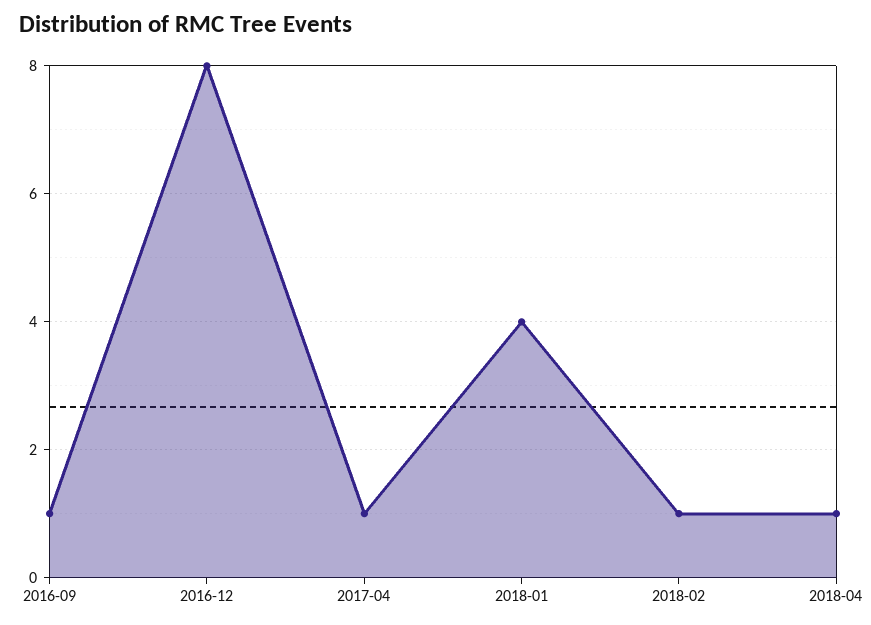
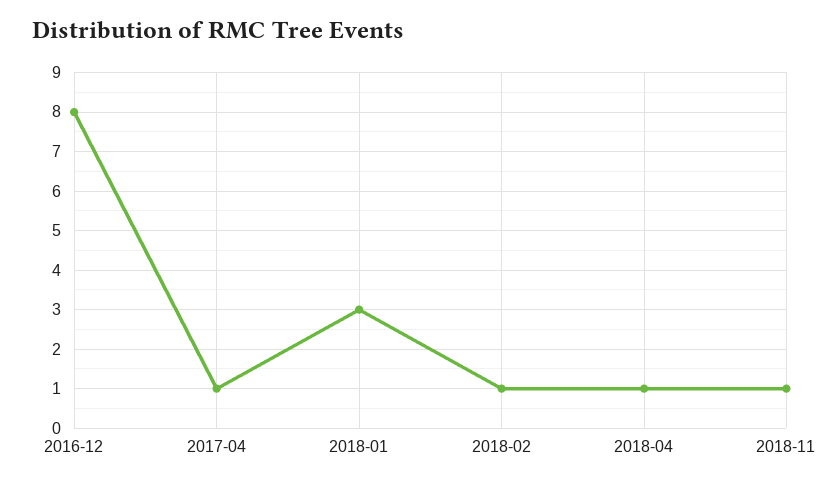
2016-09: 1 -> none
2018-01: 4 -> 3
2018-11: none -> 1

